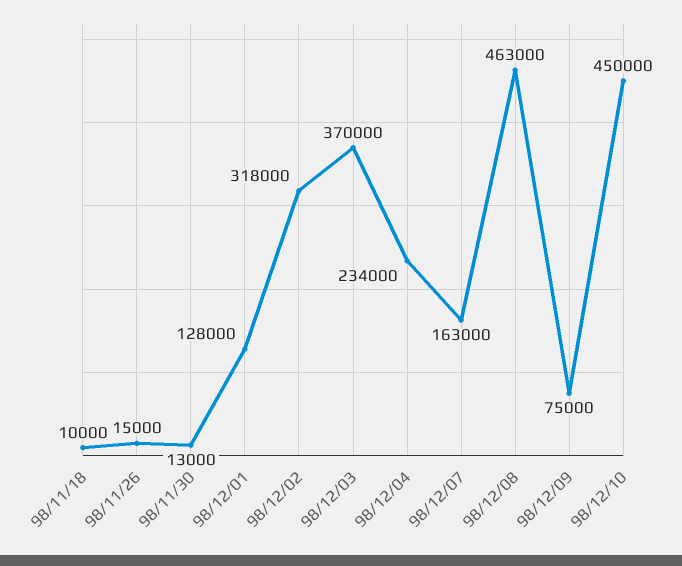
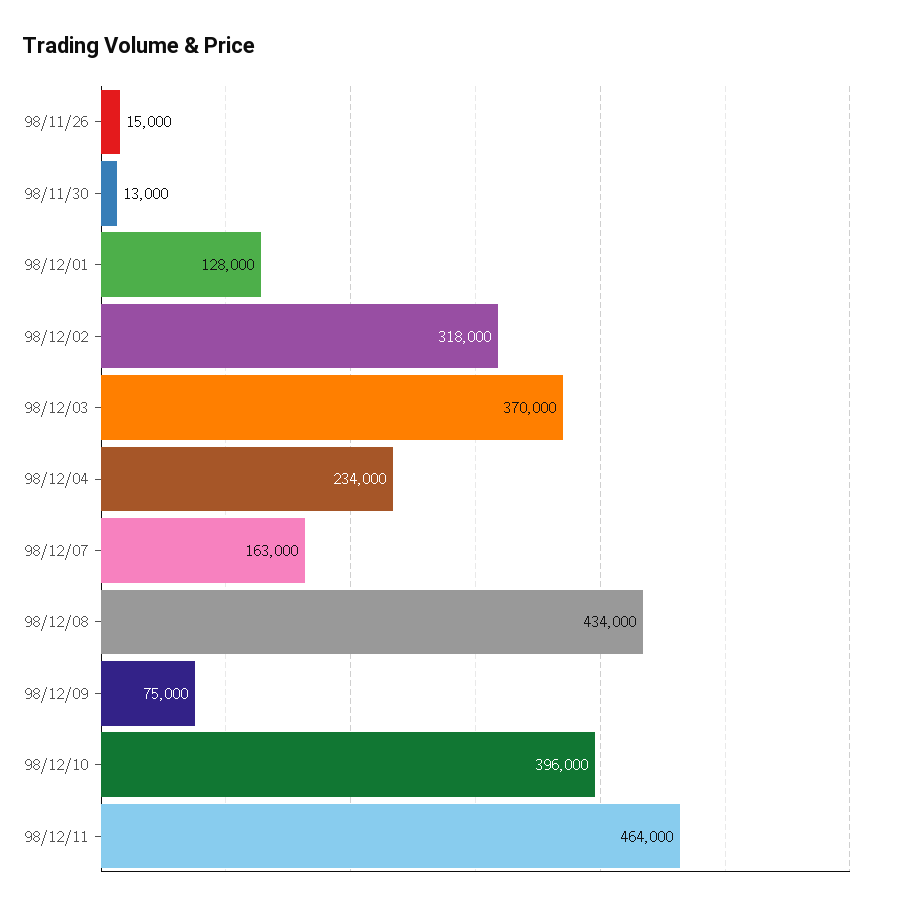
98/11/18: 10000 -> none
98/12/08: 463000 -> 434000
98/12/10: 450000 -> 396000
98/12/11: none -> 464000

